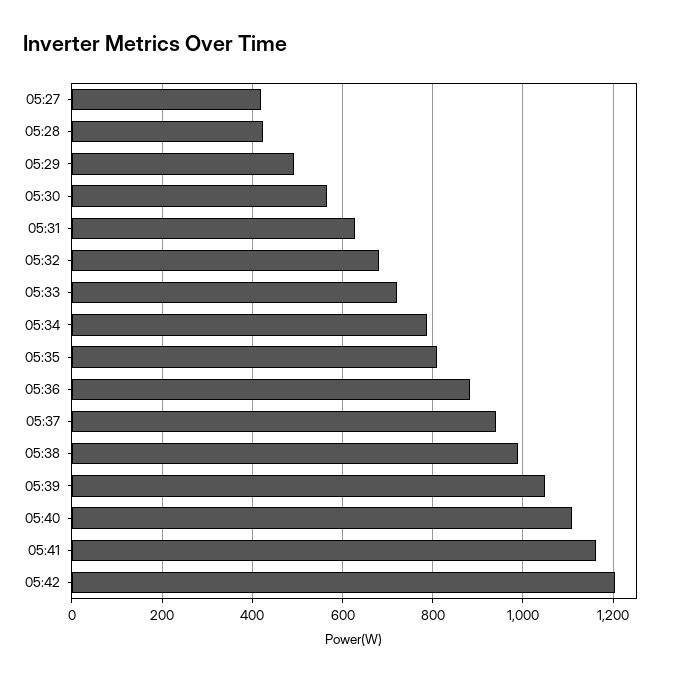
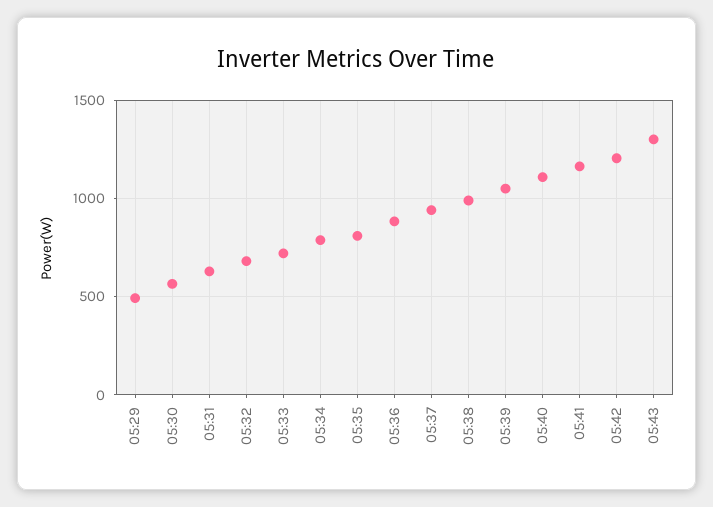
05:27: 420 -> none
05:28: 420 -> none
05:43: none -> 1300

